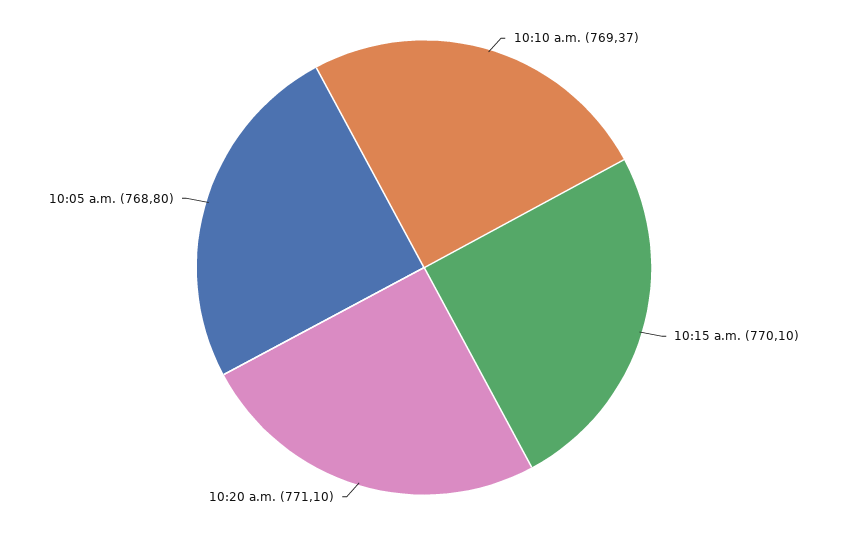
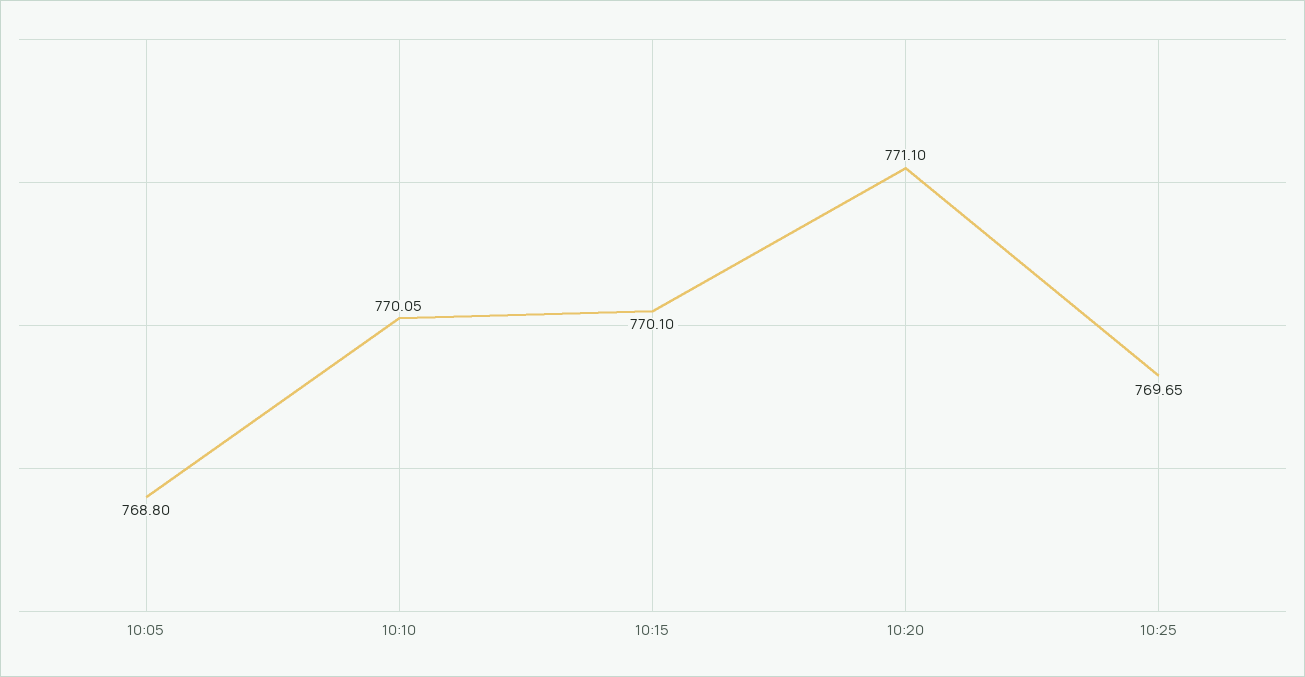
10:10 a.m.: 769.37 -> 770.05
10:25: none -> 769.65

